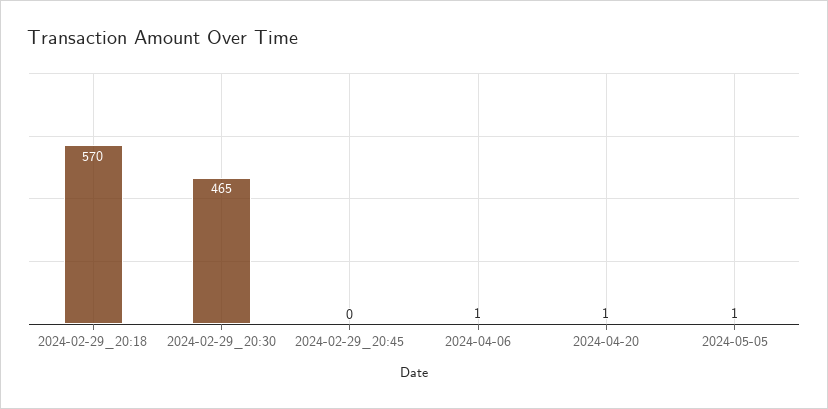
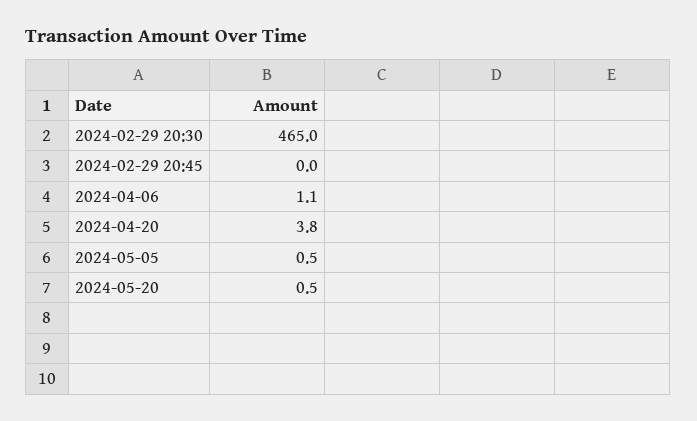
2024-02-29_20:18: 570 -> none
2024-04-20: 1 -> 3.8
2024-05-20: none -> 0.5

